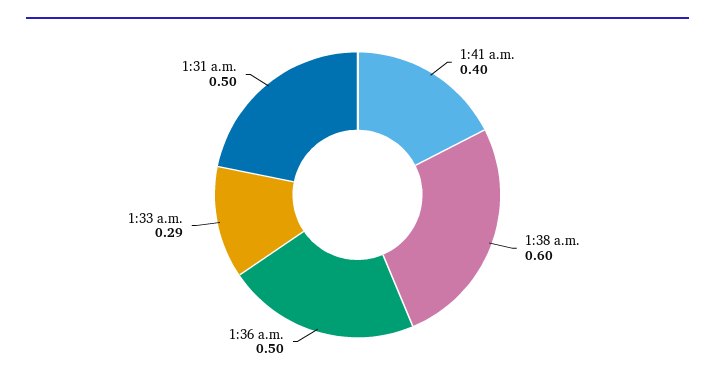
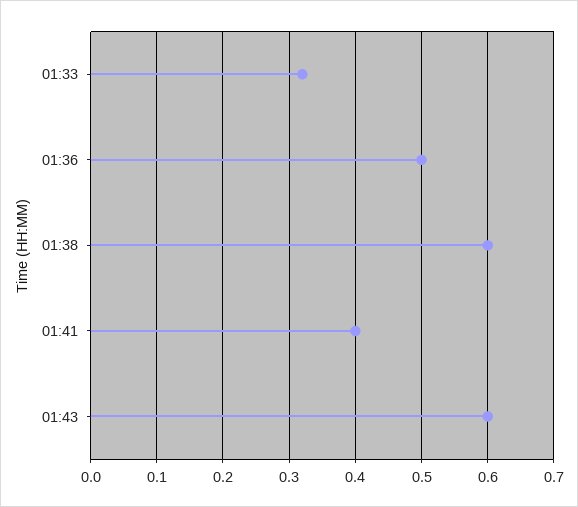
1:33 a.m.: 0.29 -> 0.32
1:31 a.m.: 0.5 -> none
01:43: none -> 0.6

